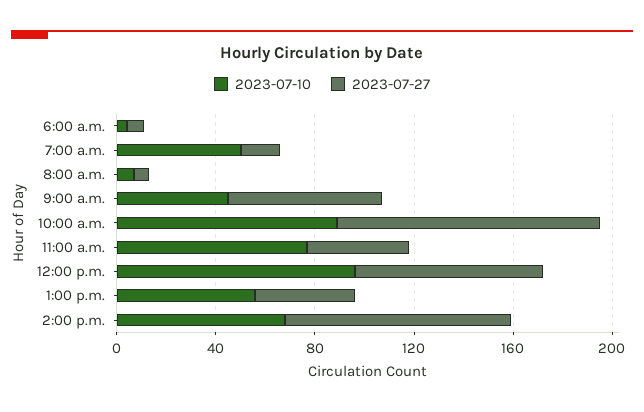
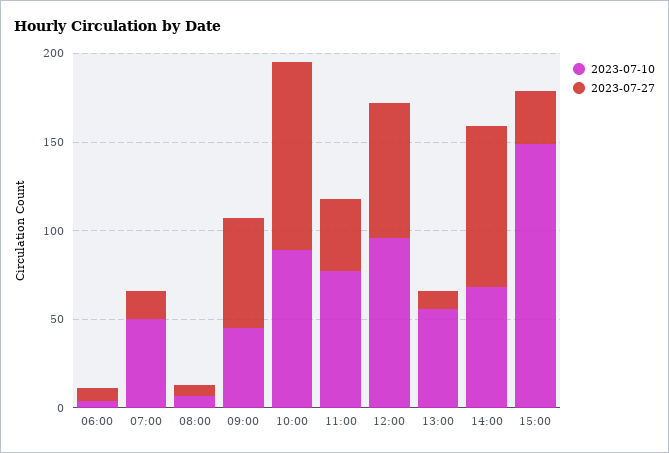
2023-07-27, 1:00 p.m.: 40 -> 10
2023-07-10, 15:00: none -> 150
2023-07-27, 15:00: none -> 30

